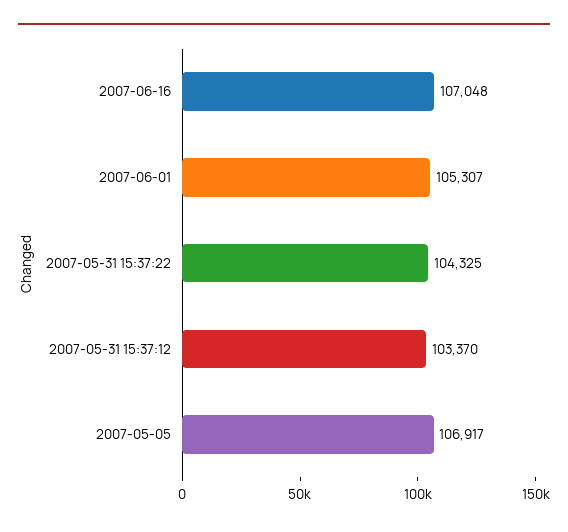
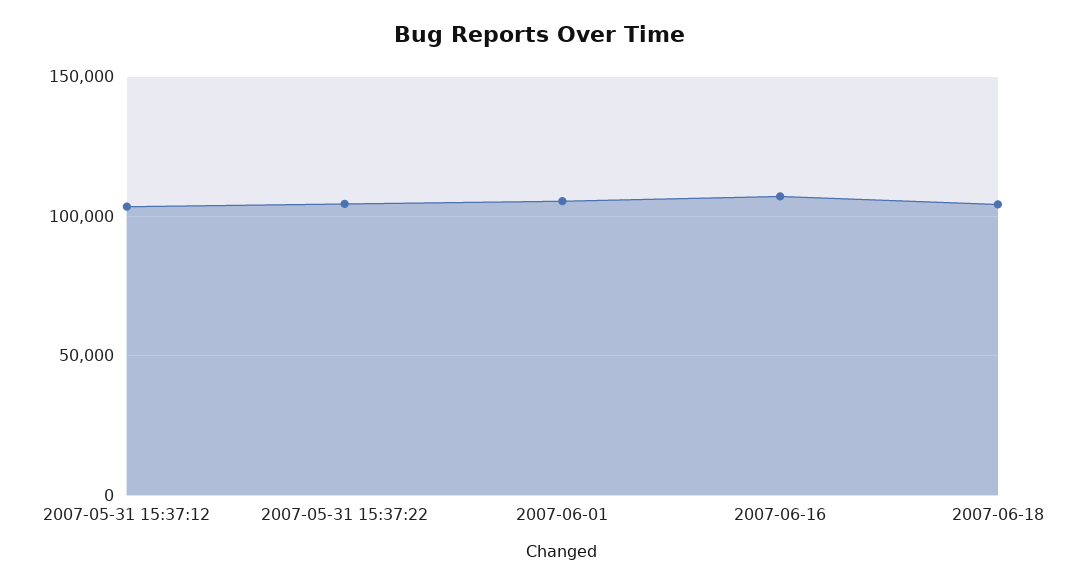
2007-05-05: 106917 -> none
2007-06-18: none -> 105000

